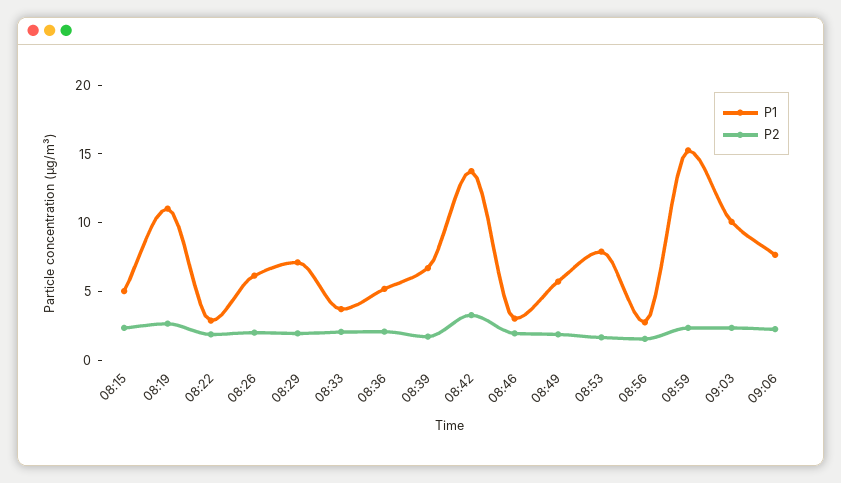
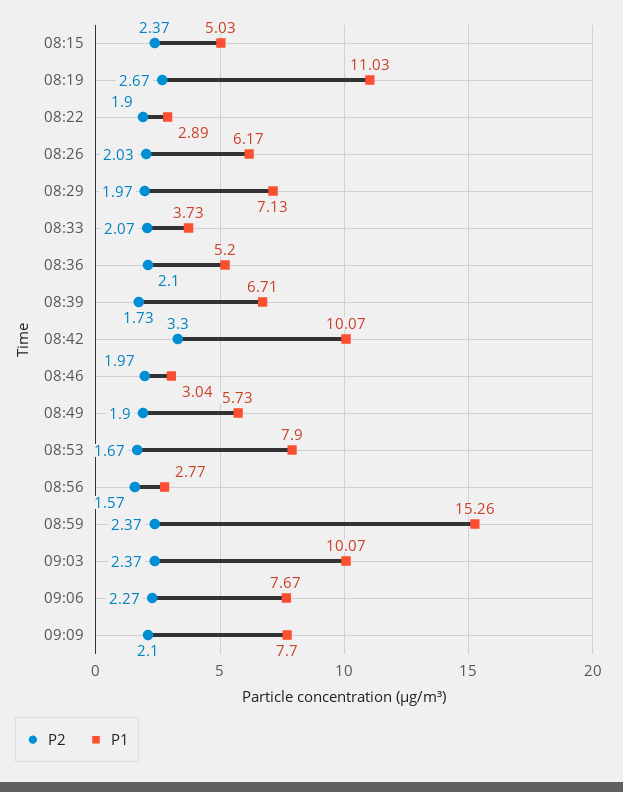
P1, 08:42: 14 -> 10.07
P2, 09:09: none -> 2.1
P1, 09:09: none -> 7.7

